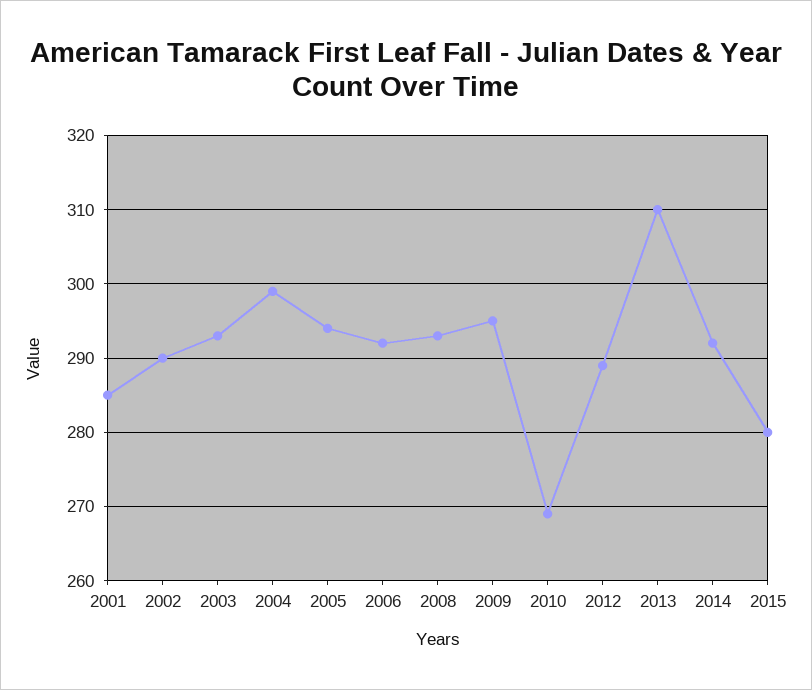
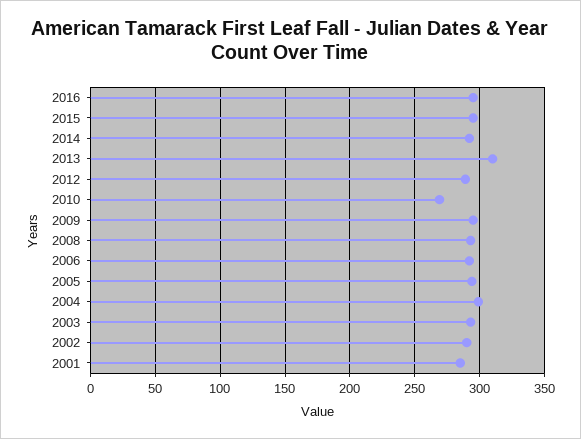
2015: 280 -> 295
2016: none -> 295

